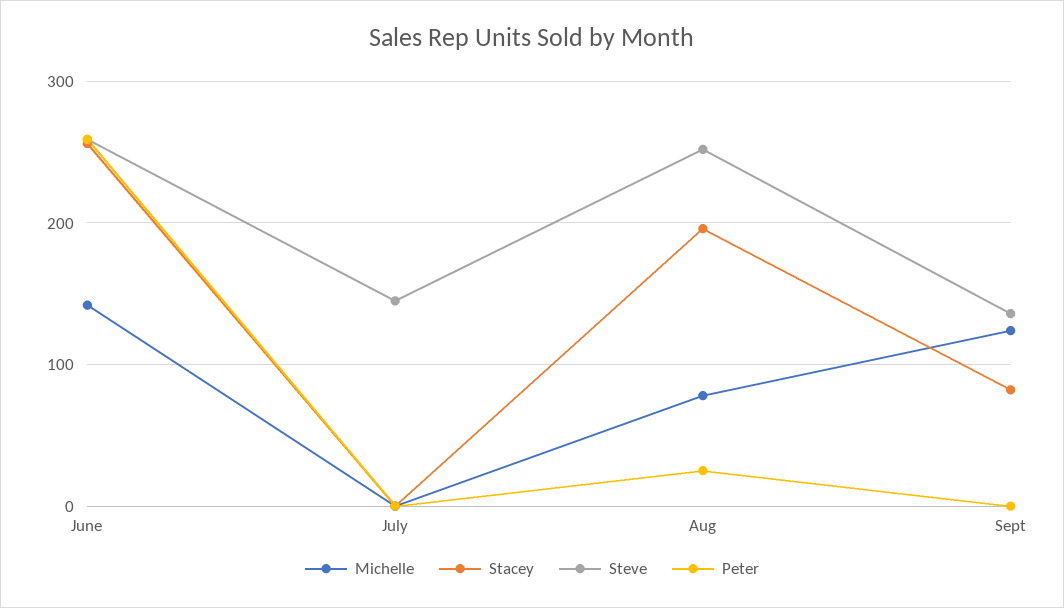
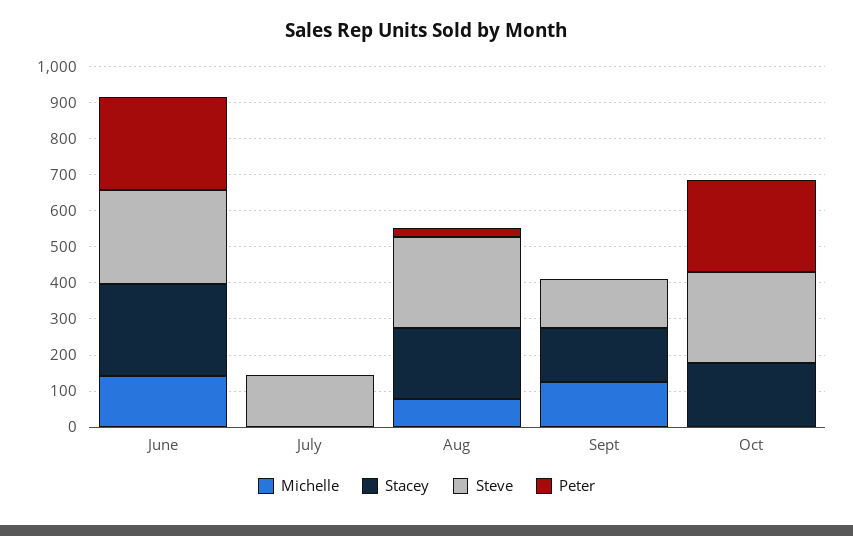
Stacey, Sept: 80 -> 150
Michelle, Oct: none -> 0
Stacey, Oct: none -> 175
Steve, Oct: none -> 250
Peter, Oct: none -> 250

